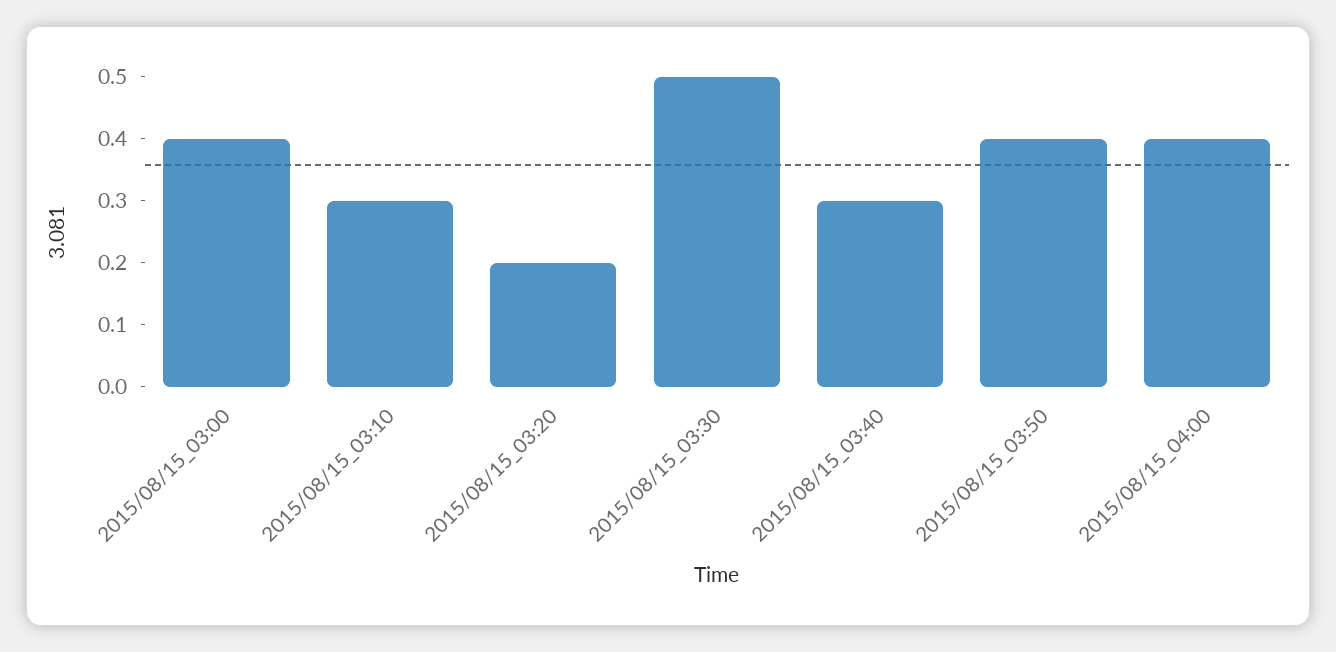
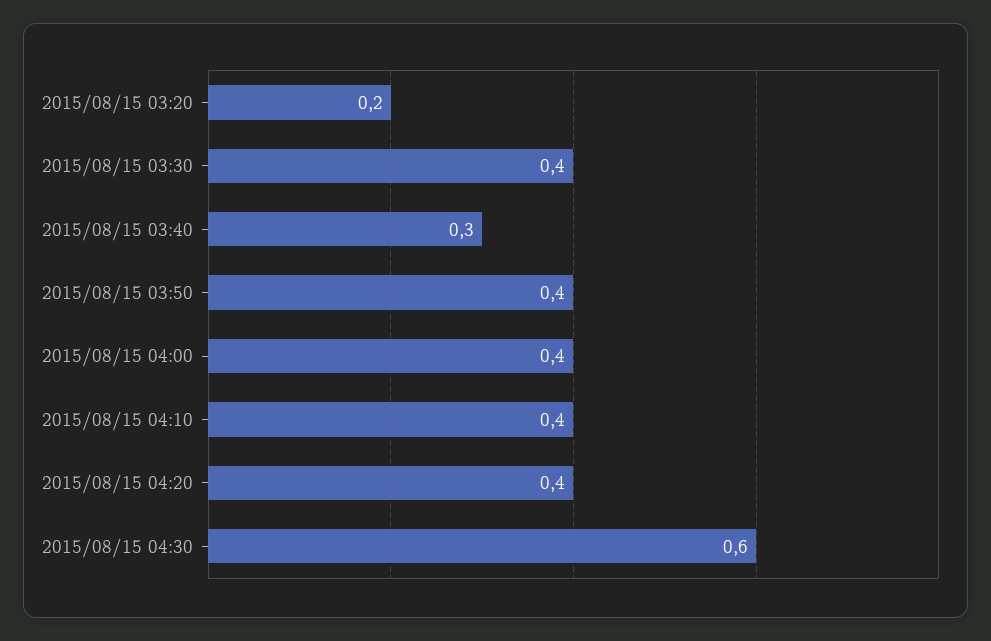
2015/08/15_03:00: 0.4 -> none
2015/08/15_03:10: 0.3 -> none
2015/08/15_03:30: 0.5 -> 0.4
2015/08/15 04:10: none -> 0.4
2015/08/15 04:20: none -> 0.4
2015/08/15 04:30: none -> 0.6

